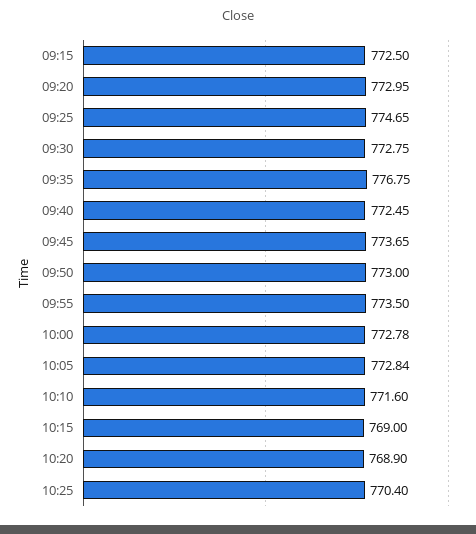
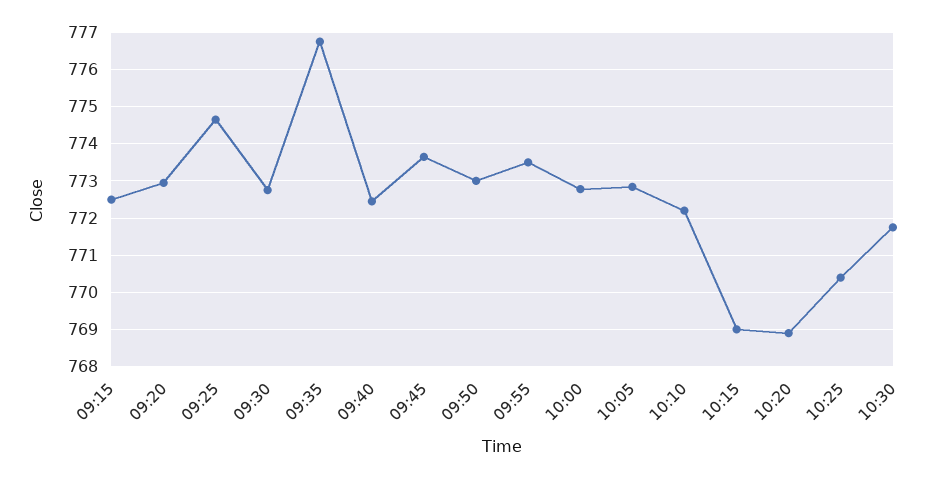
10:10: 771.6 -> 772.2
10:30: none -> 771.8

